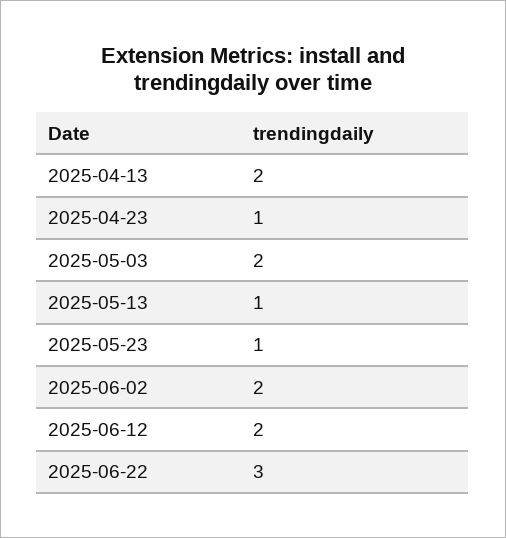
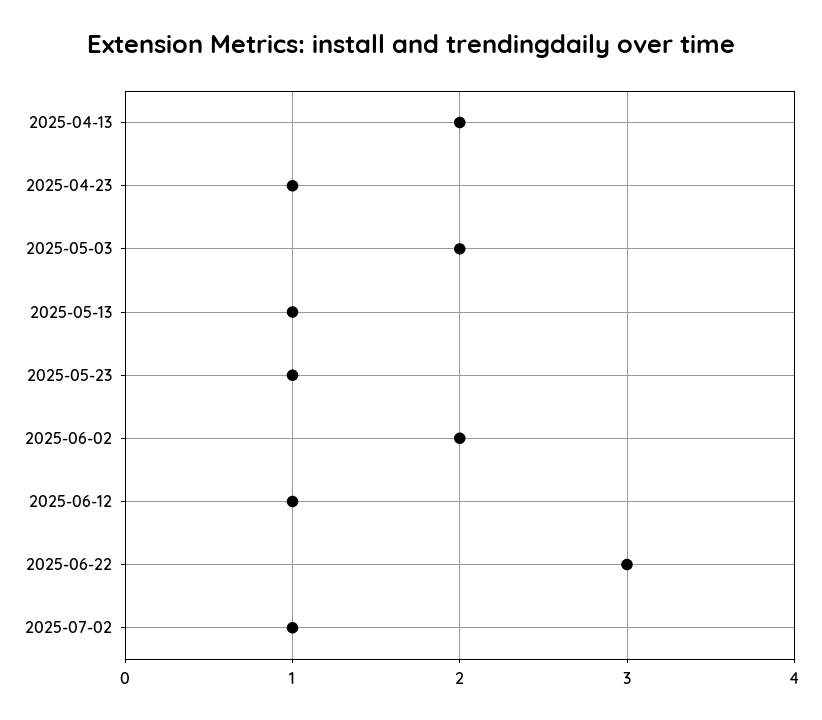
2025-06-12: 2 -> 1
2025-07-02: none -> 1

